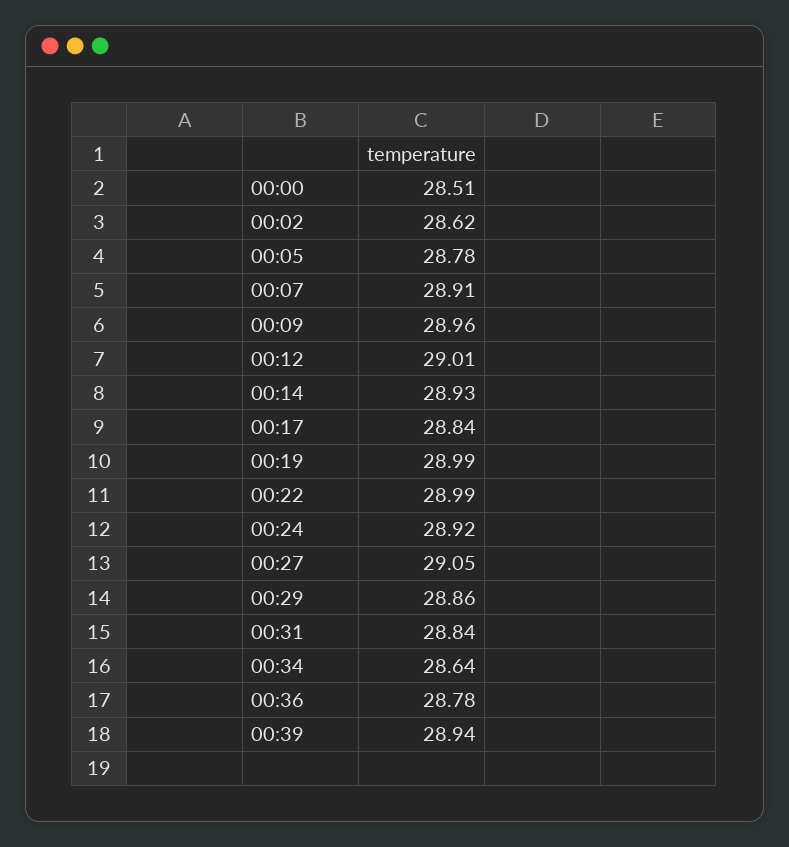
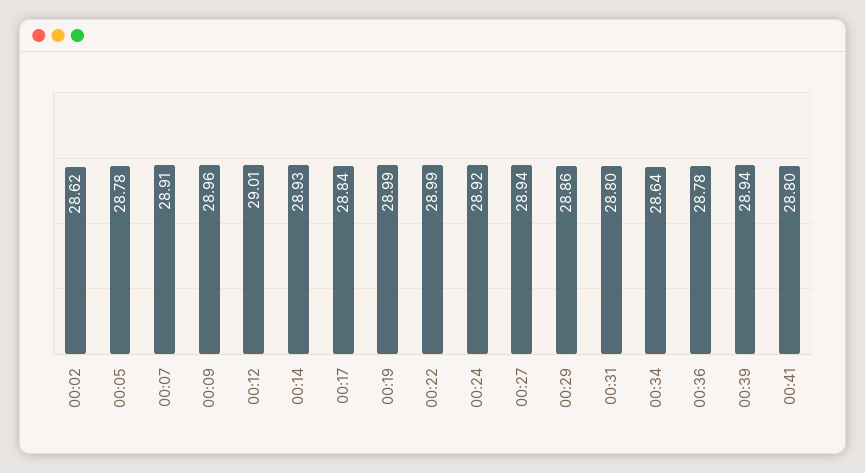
00:00: 28.51 -> none
00:27: 29.05 -> 28.94
00:31: 28.84 -> 28.8
00:41: none -> 28.8

